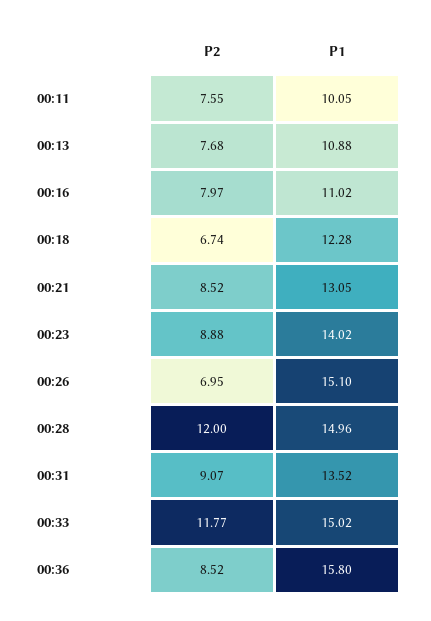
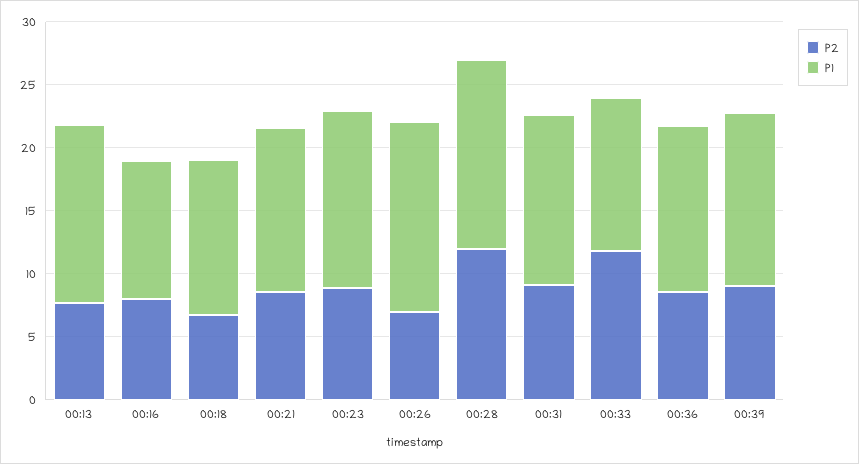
P2, 00:11: 7.55 -> none
P1, 00:11: 10.05 -> none
P1, 00:13: 10.88 -> 14
P1, 00:33: 15.02 -> 12
P1, 00:36: 15.8 -> 13
P2, 00:39: none -> 9
P1, 00:39: none -> 14

